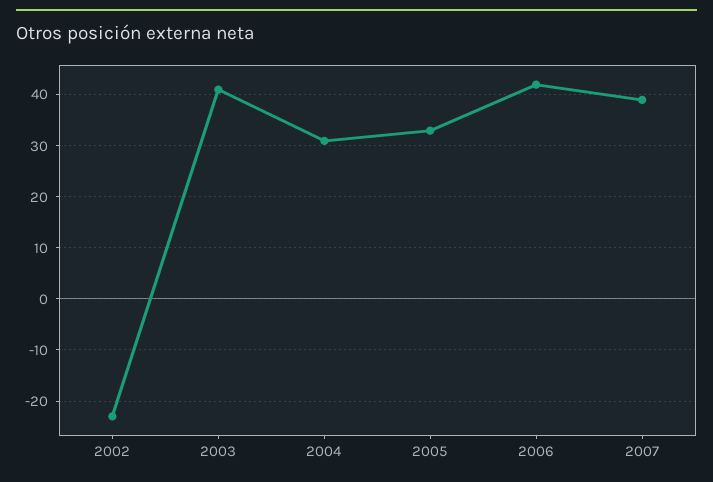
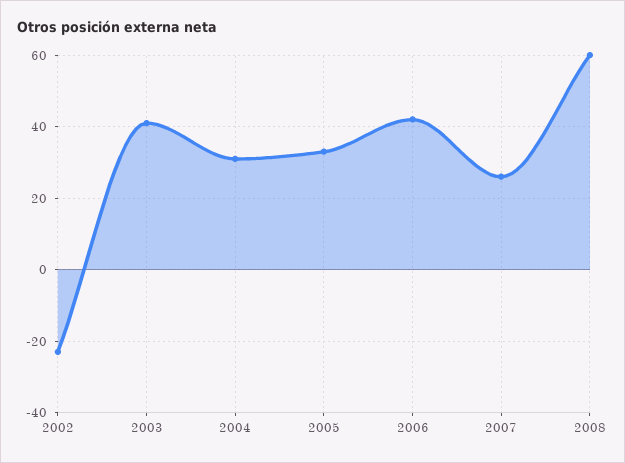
2007: 40 -> 25
2008: none -> 60

